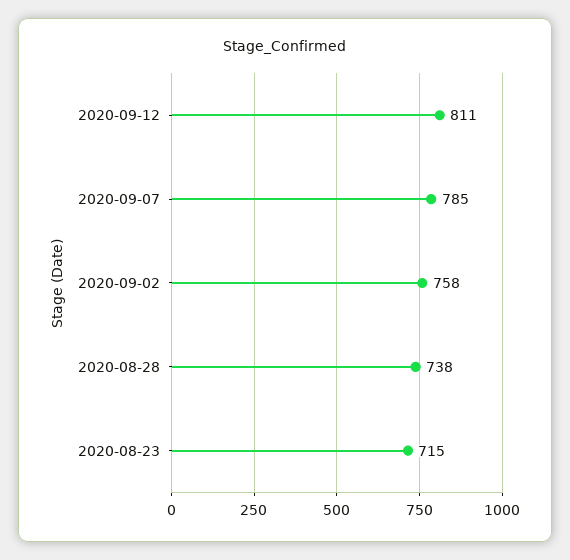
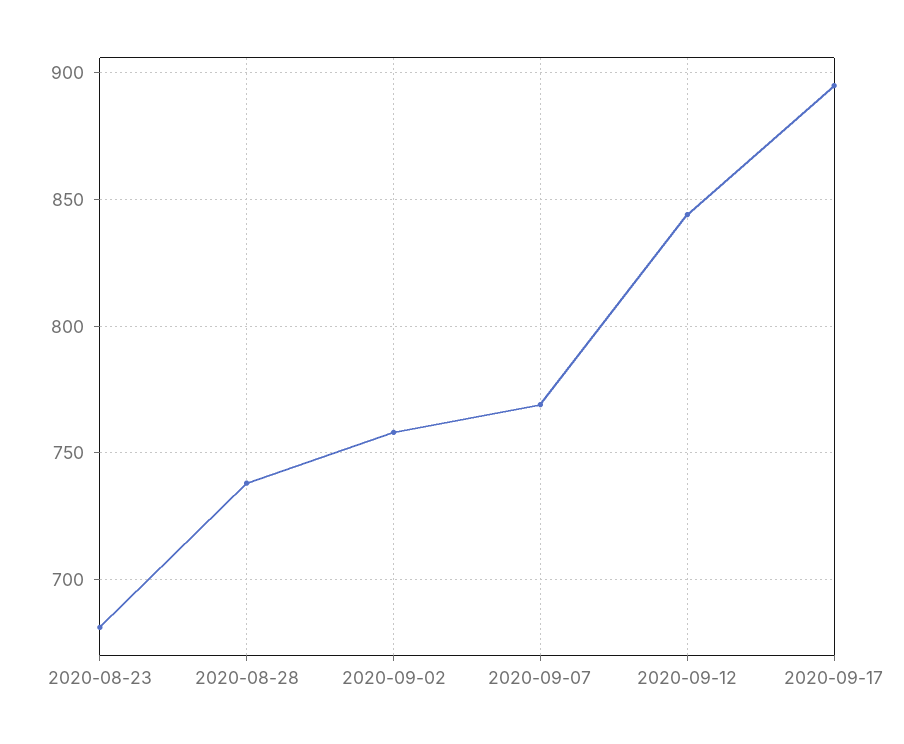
2020-09-12: 811 -> 845
2020-09-07: 785 -> 770
2020-08-23: 715 -> 680
2020-09-17: none -> 895

